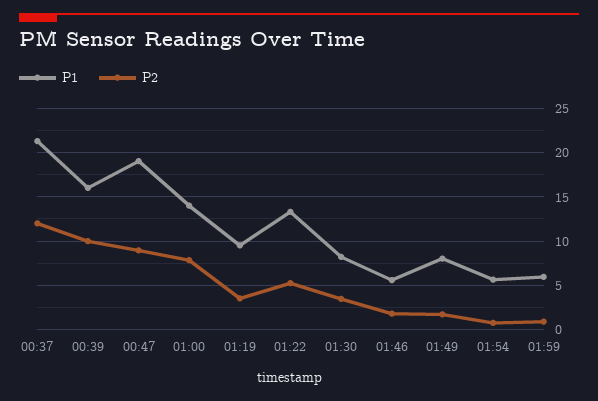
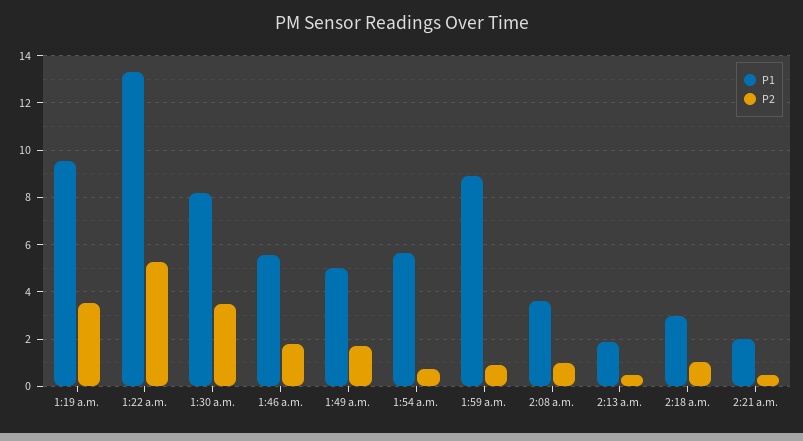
P1, 00:37: 21 -> none
P2, 00:37: 12 -> none
P1, 00:39: 16 -> none
P2, 00:39: 10 -> none
P1, 00:47: 19 -> none
P2, 00:47: 9 -> none
P1, 01:00: 14 -> none
P2, 01:00: 8 -> none
P1, 01:49: 8 -> 5
P1, 01:59: 6 -> 9
P1, 2:08 a.m.: none -> 3.5
P2, 2:08 a.m.: none -> 1
P1, 2:13 a.m.: none -> 2
P2, 2:13 a.m.: none -> 0.5
P1, 2:18 a.m.: none -> 3
P2, 2:18 a.m.: none -> 1
P1, 2:21 a.m.: none -> 2
P2, 2:21 a.m.: none -> 0.5

